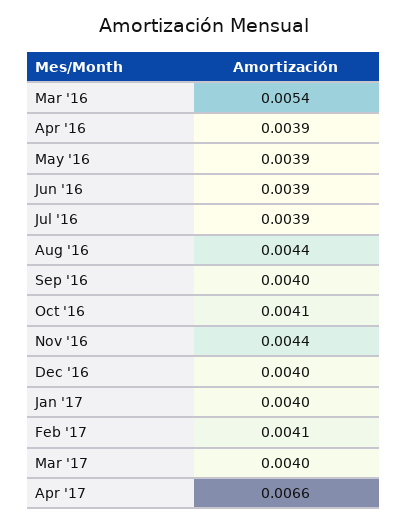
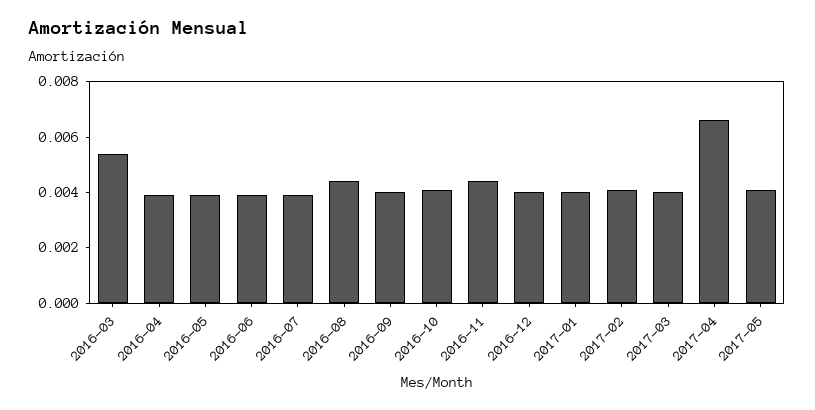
2017-05: none -> 0.004

